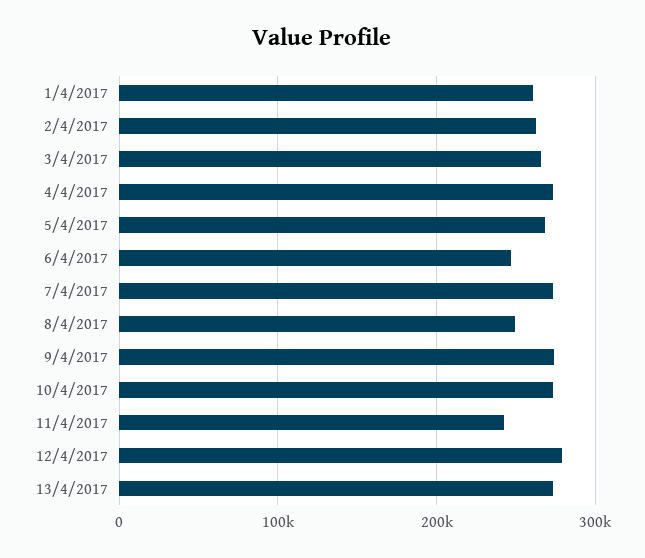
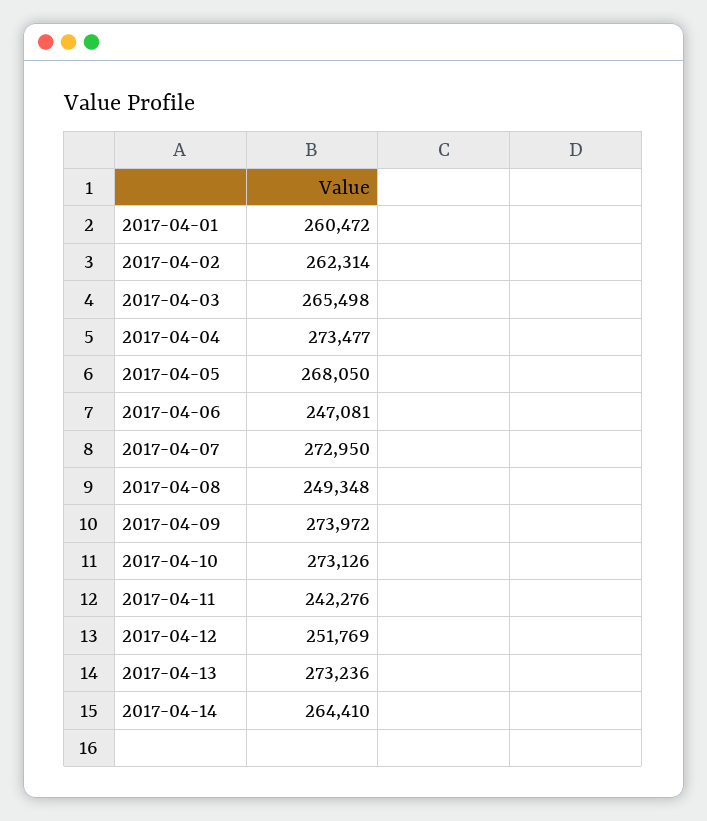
12/4/2017: 280000 -> 251769
2017-04-14: none -> 264410

